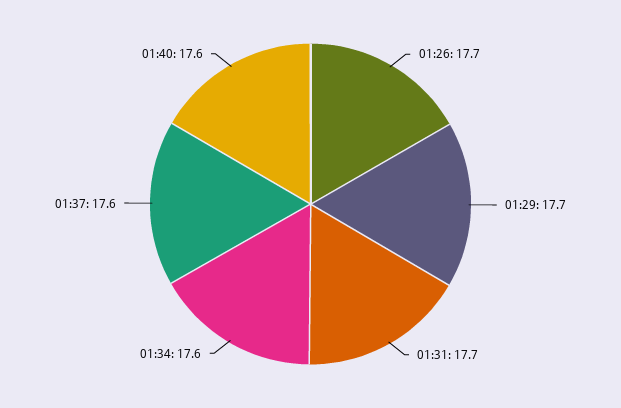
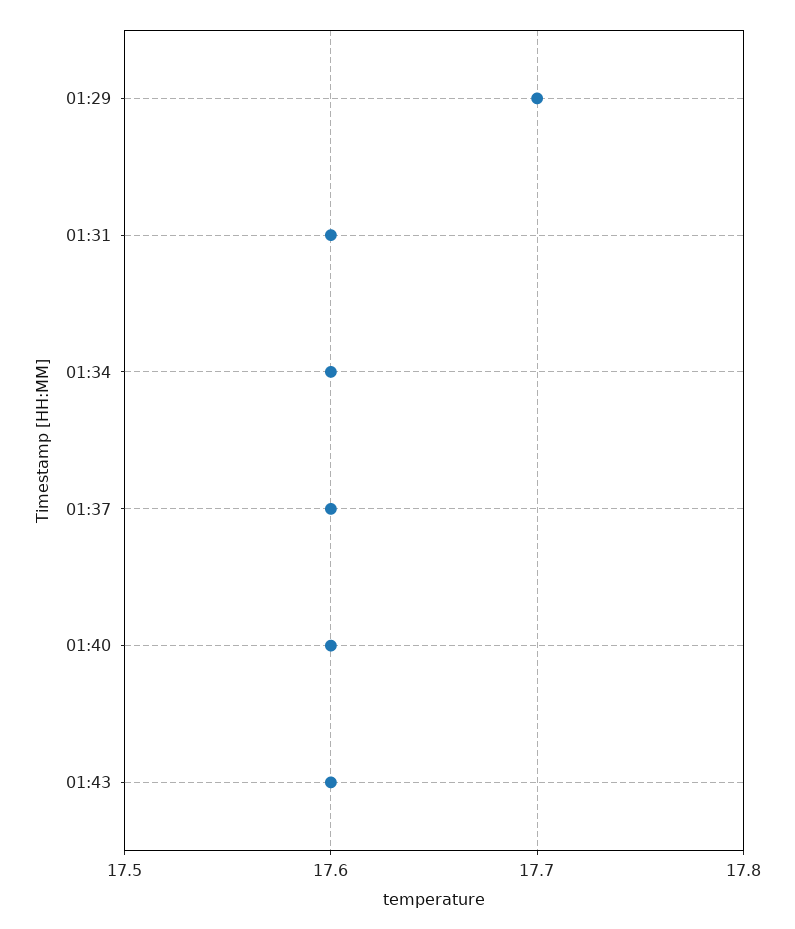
01:26: 17.7 -> none
01:31: 17.7 -> 17.6
01:43: none -> 17.6

